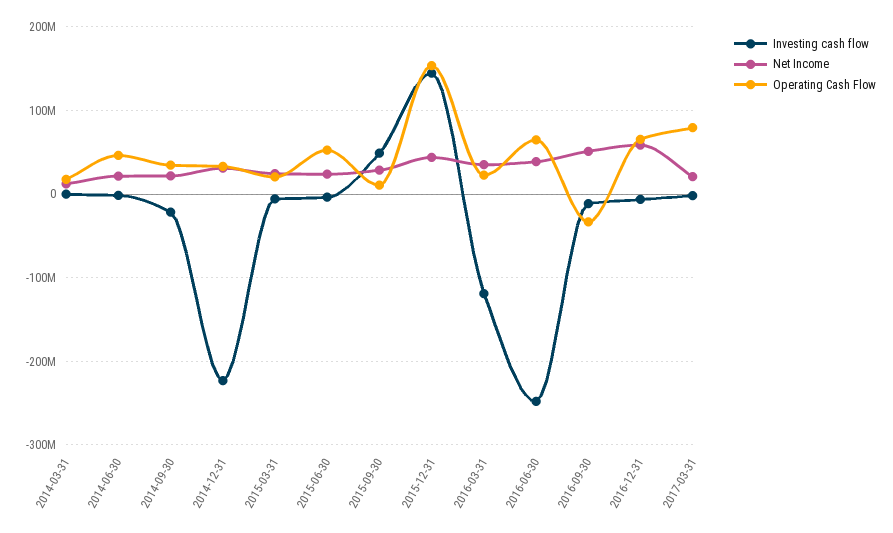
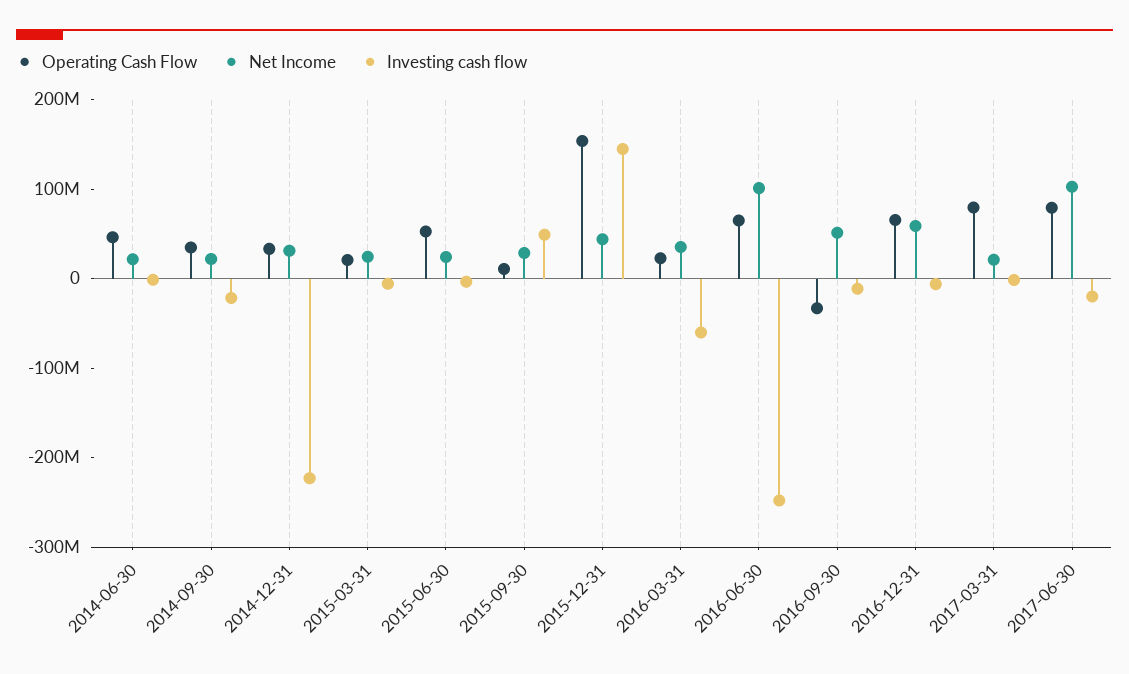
Investing cash flow, 2014-03-31: 0 -> none
Net Income, 2014-03-31: 10000000 -> none
Operating Cash Flow, 2014-03-31: 20000000 -> none
Investing cash flow, 2016-03-31: -120000000 -> -60000000
Net Income, 2016-06-30: 40000000 -> 100000000
Operating Cash Flow, 2017-06-30: none -> 80000000
Net Income, 2017-06-30: none -> 100000000
Investing cash flow, 2017-06-30: none -> -20000000

